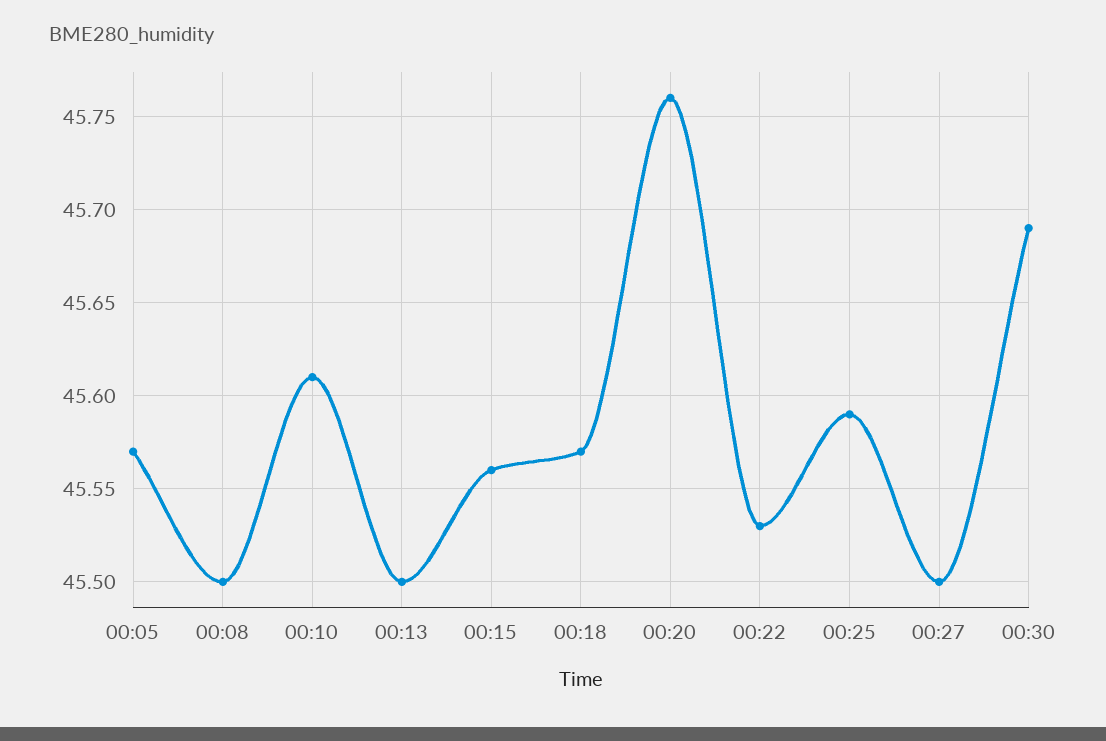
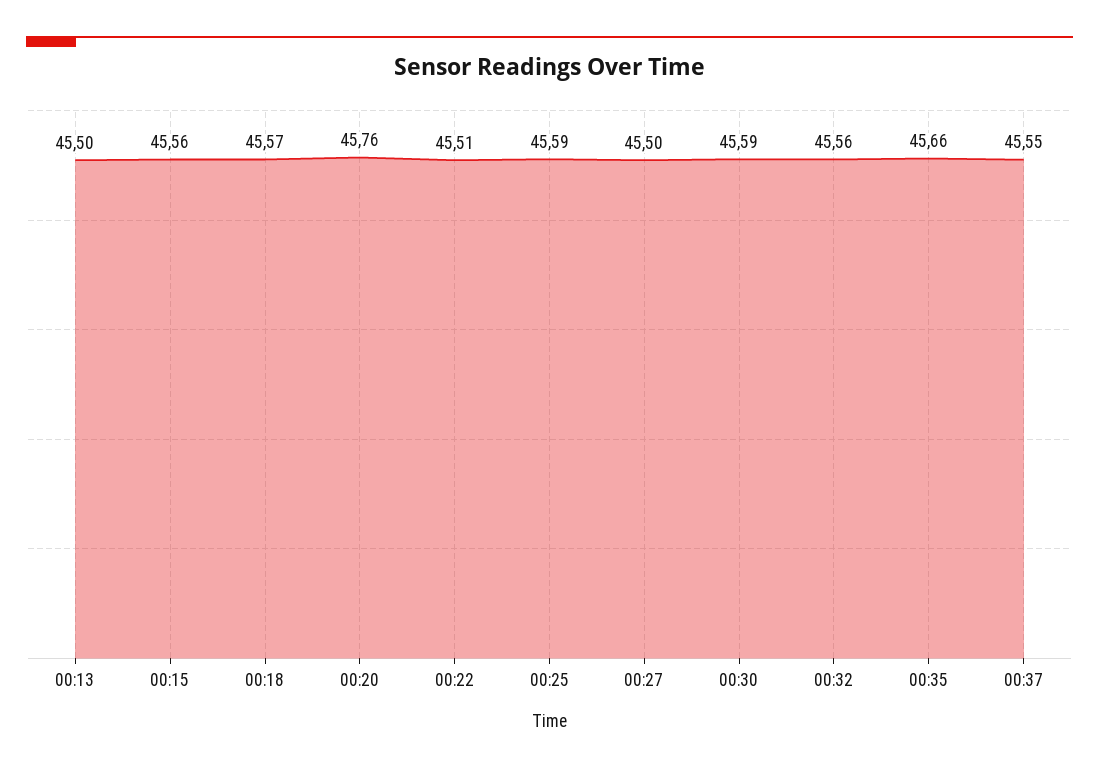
00:05: 45.57 -> none
00:08: 45.5 -> none
00:10: 45.61 -> none
00:22: 45.53 -> 45.51
00:30: 45.69 -> 45.59
00:32: none -> 45.56
00:35: none -> 45.66
00:37: none -> 45.55

